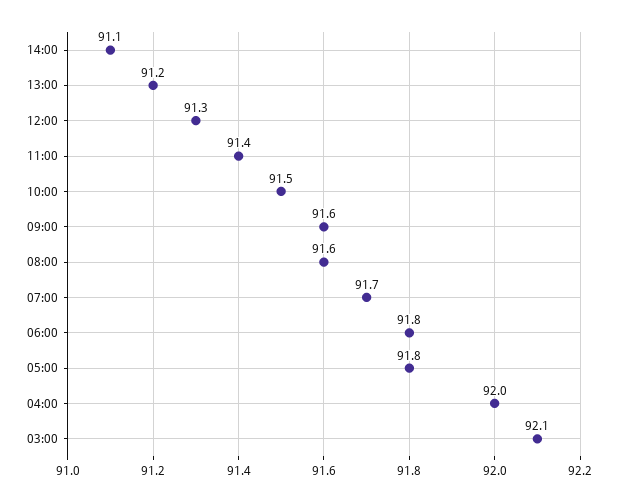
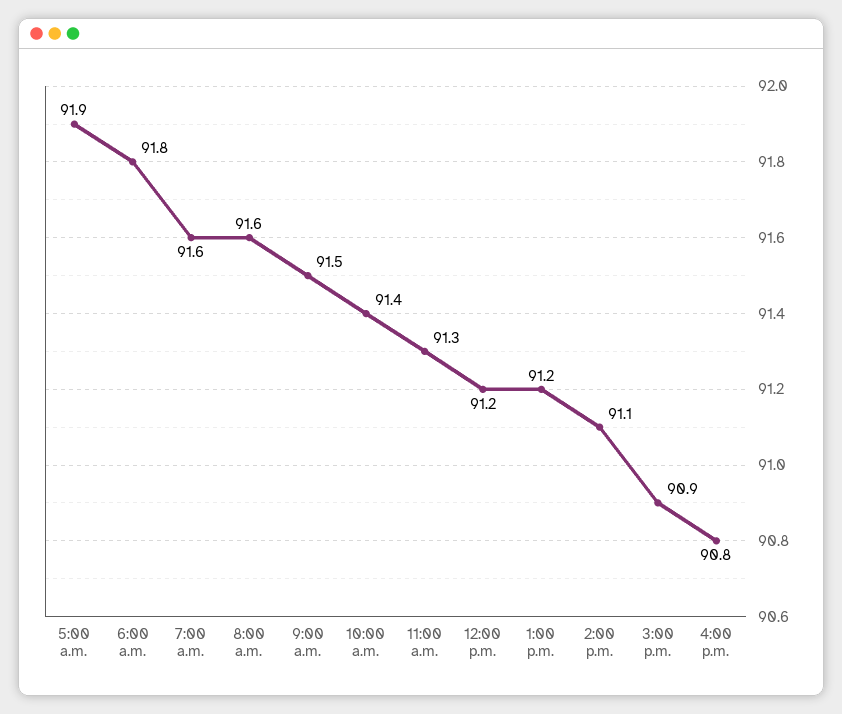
12:00: 91.3 -> 91.2
11:00: 91.4 -> 91.3
10:00: 91.5 -> 91.4
09:00: 91.6 -> 91.5
07:00: 91.7 -> 91.6
05:00: 91.8 -> 91.9
04:00: 92 -> none
03:00: 92.1 -> none
3:00 p.m.: none -> 90.9
4:00 p.m.: none -> 90.8

